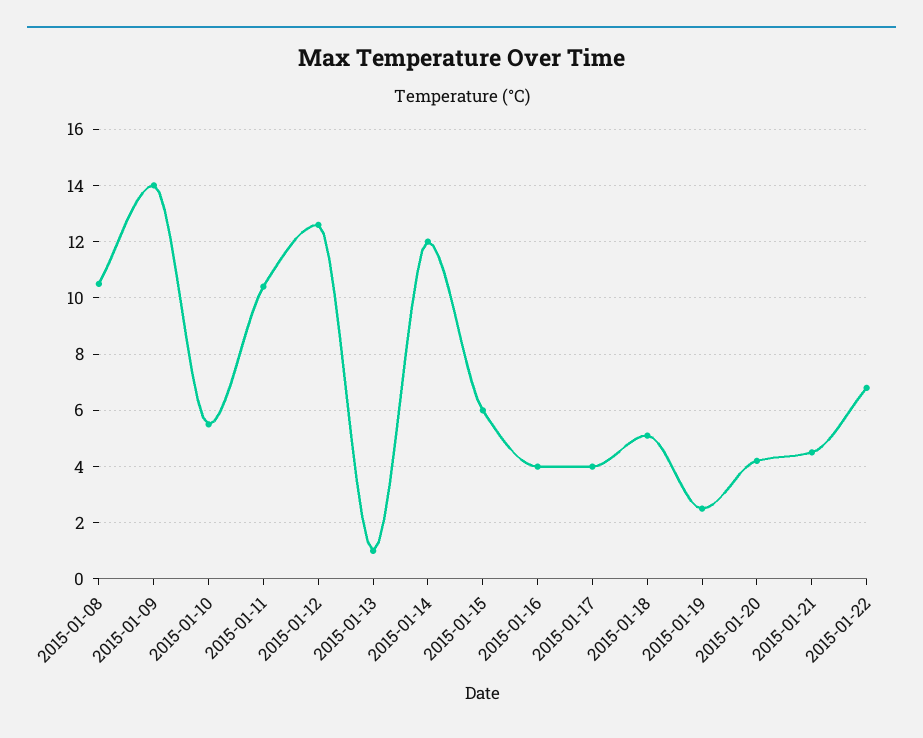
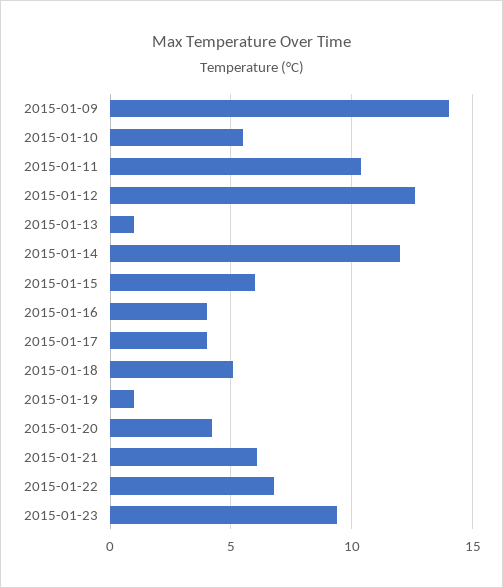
2015-01-08: 10.5 -> none
2015-01-19: 2.5 -> 1
2015-01-21: 4.5 -> 6
2015-01-23: none -> 9.5

